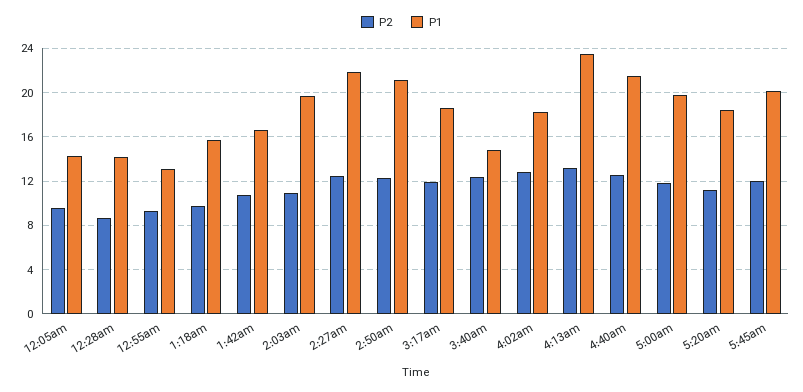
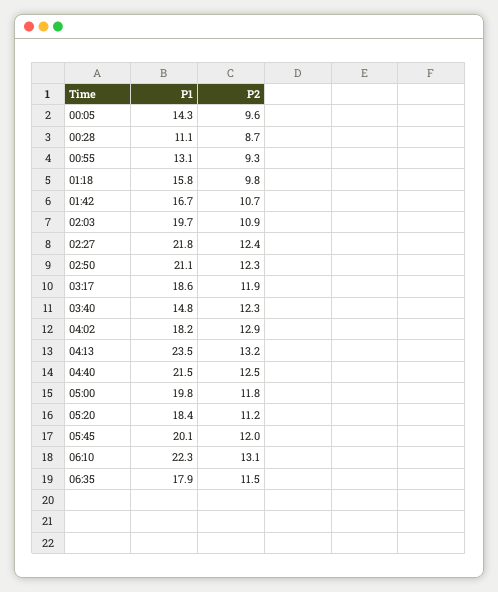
P1, 12:28am: 14 -> 11.1
P1, 06:10: none -> 22.3
P2, 06:10: none -> 13.1
P1, 06:35: none -> 17.9
P2, 06:35: none -> 11.5

